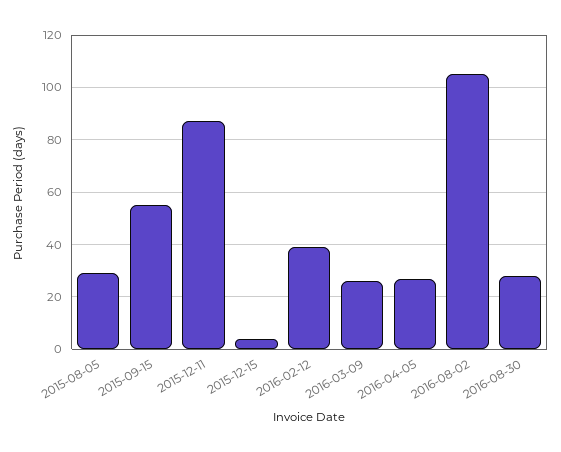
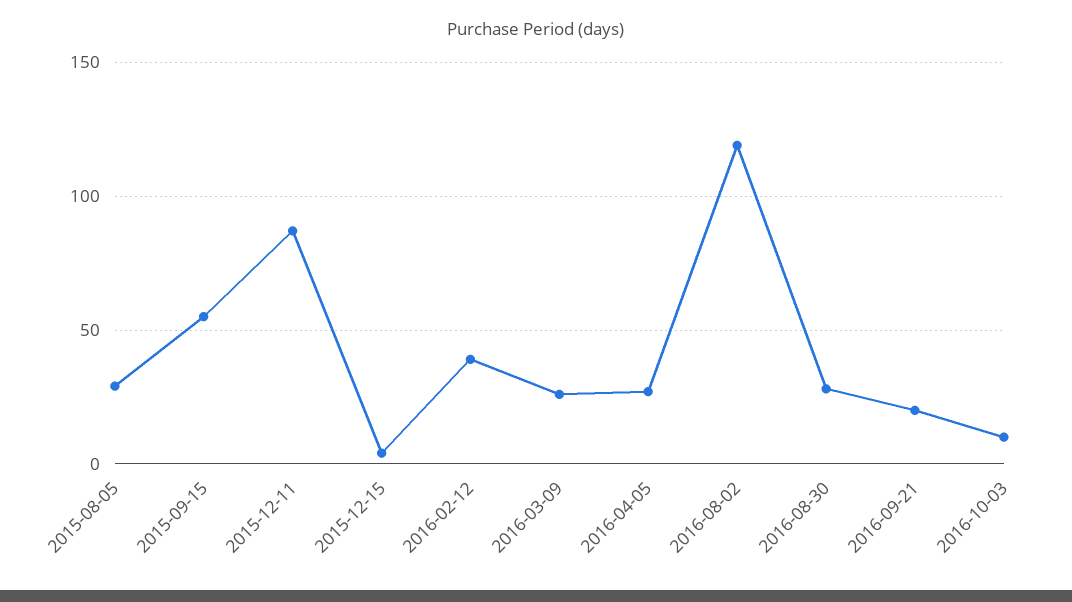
2016-08-02: 105 -> 120
2016-09-21: none -> 20
2016-10-03: none -> 10

